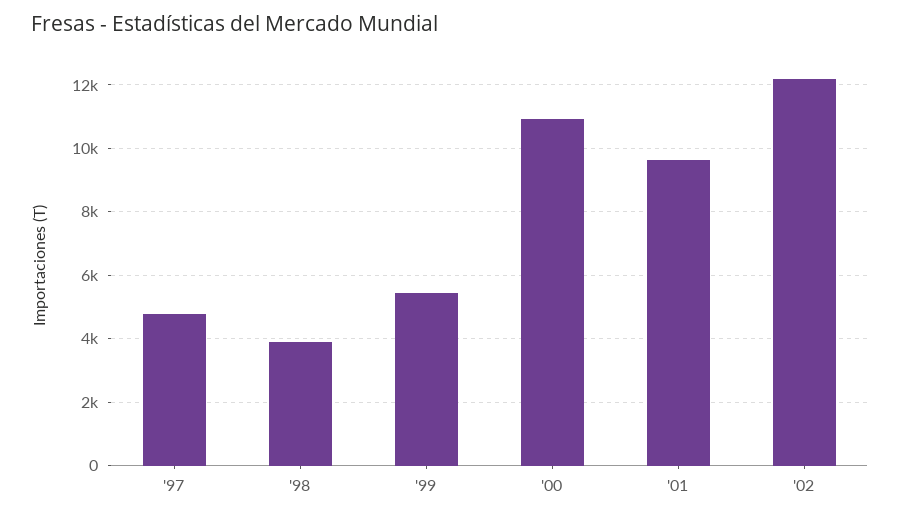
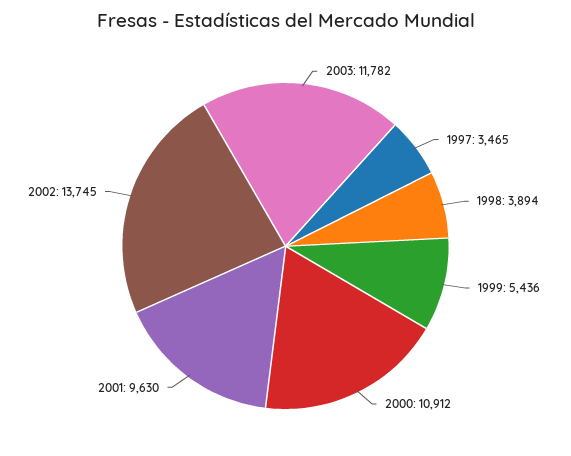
'97: 4800 -> 3465
'02: 12200 -> 13745
2003: none -> 11782

